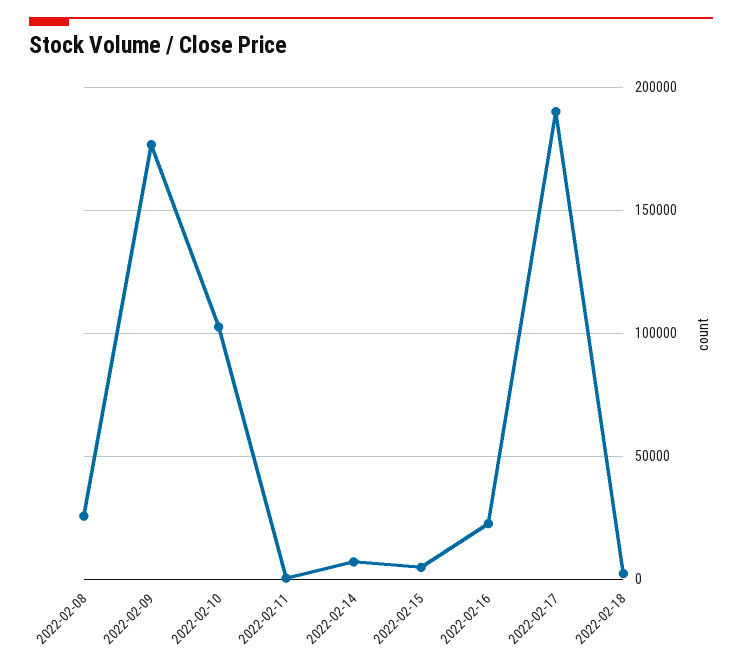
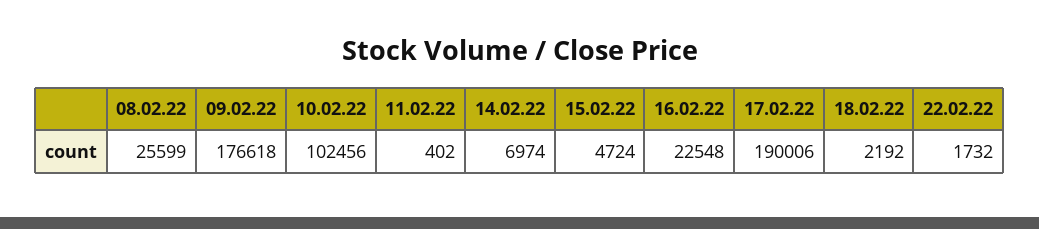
22.02.22: none -> 1732

